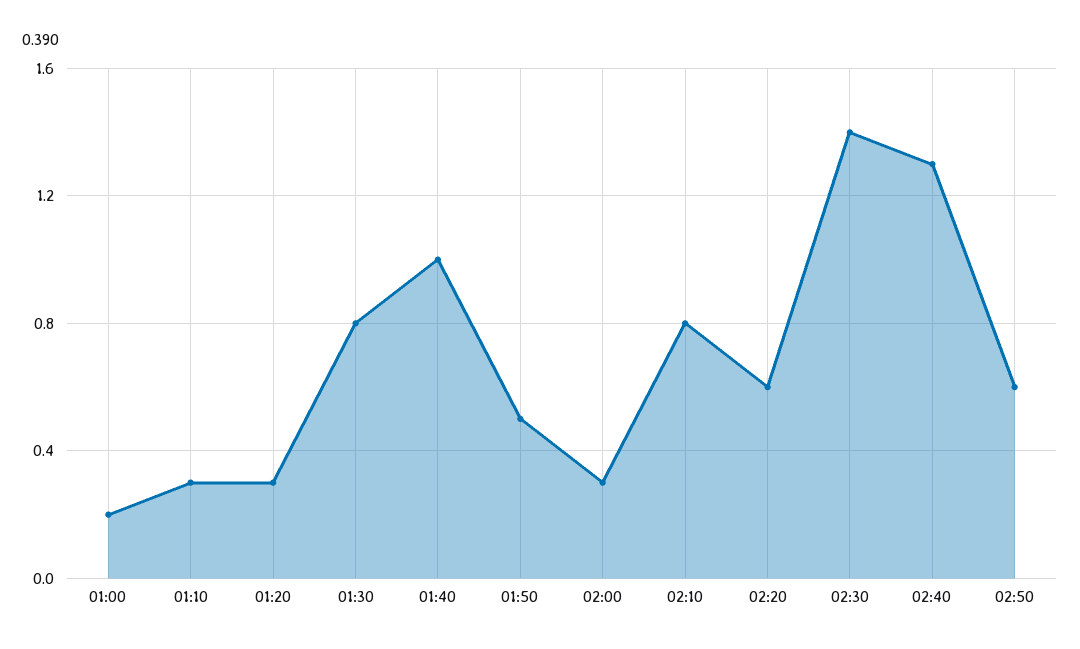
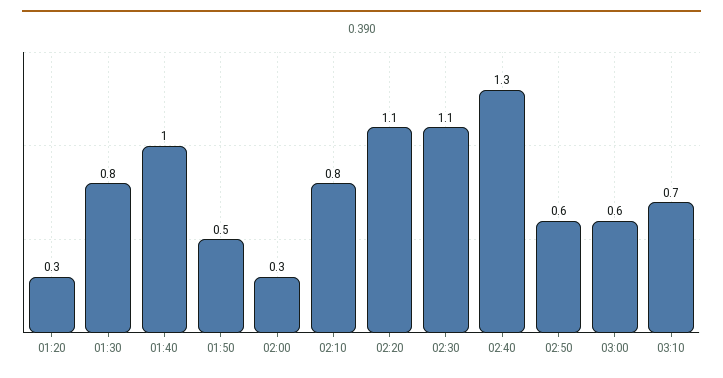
01:00: 0.2 -> none
01:10: 0.3 -> none
02:20: 0.6 -> 1.1
02:30: 1.4 -> 1.1
03:00: none -> 0.6
03:10: none -> 0.7

